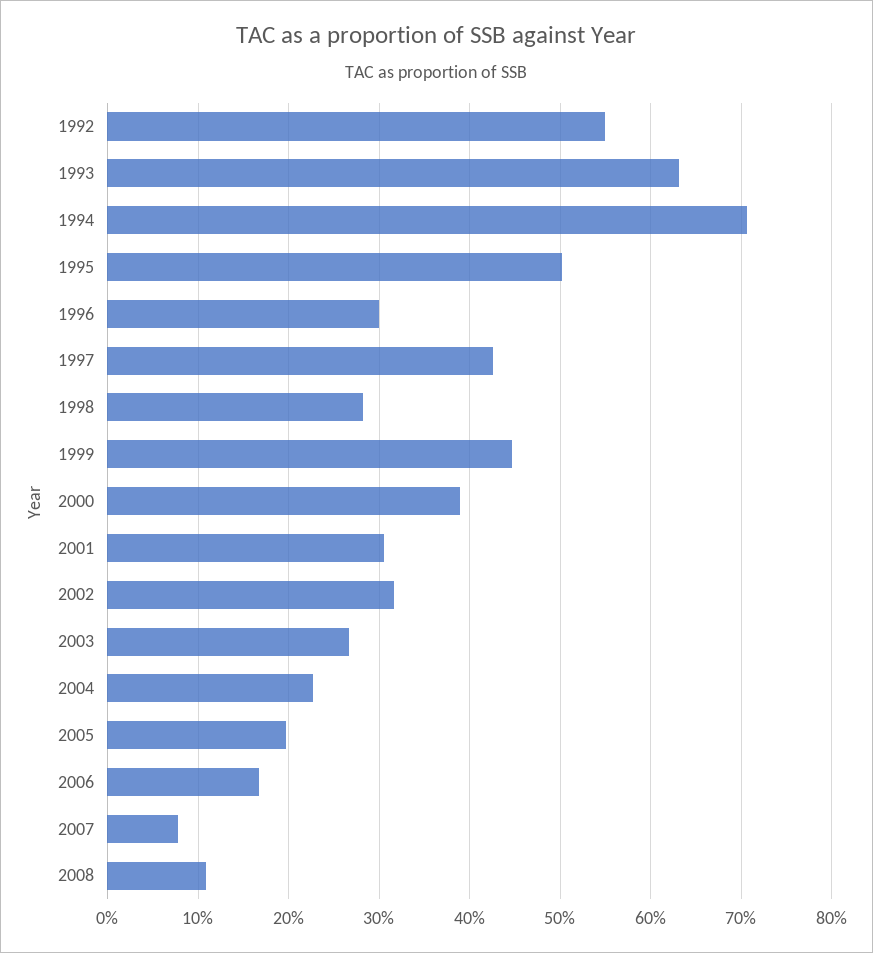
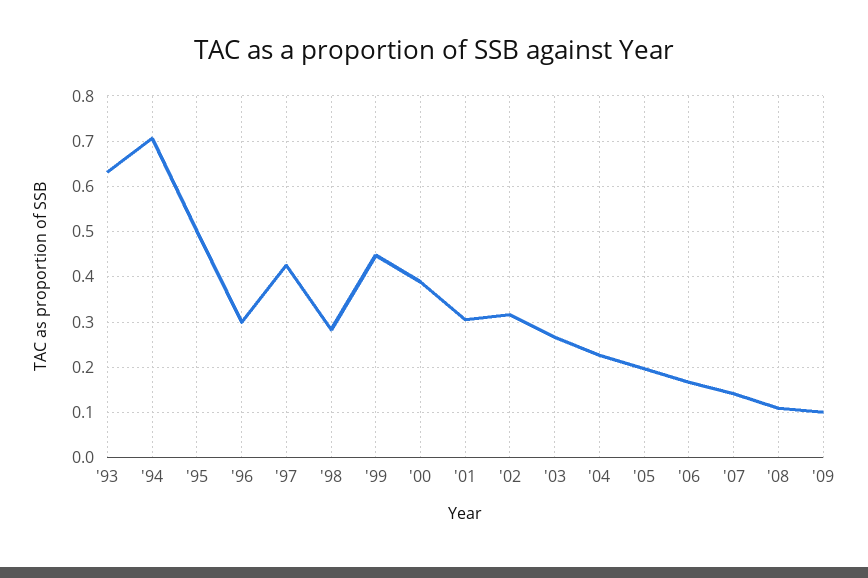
1992: 0.55 -> none
2007: 0.08 -> 0.14
'09: none -> 0.1

